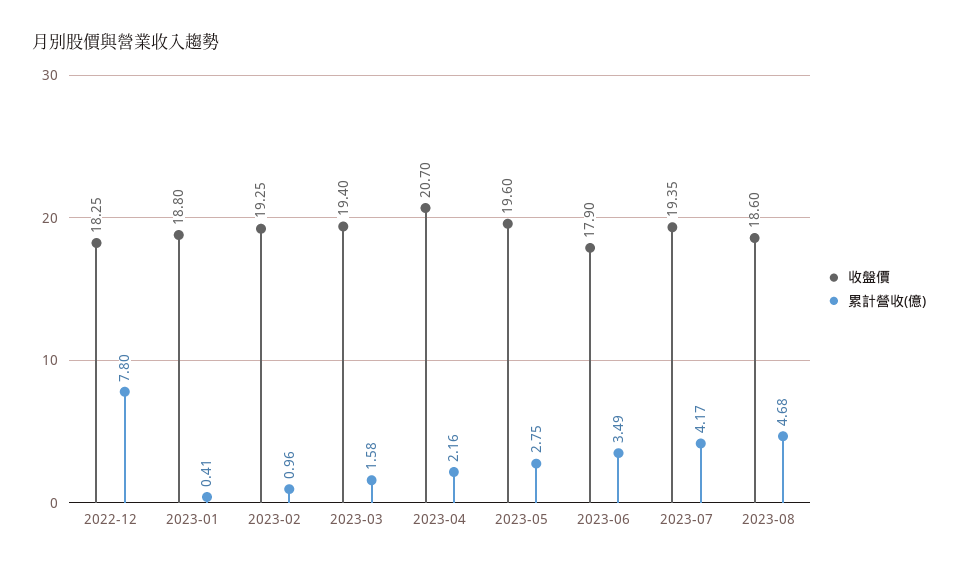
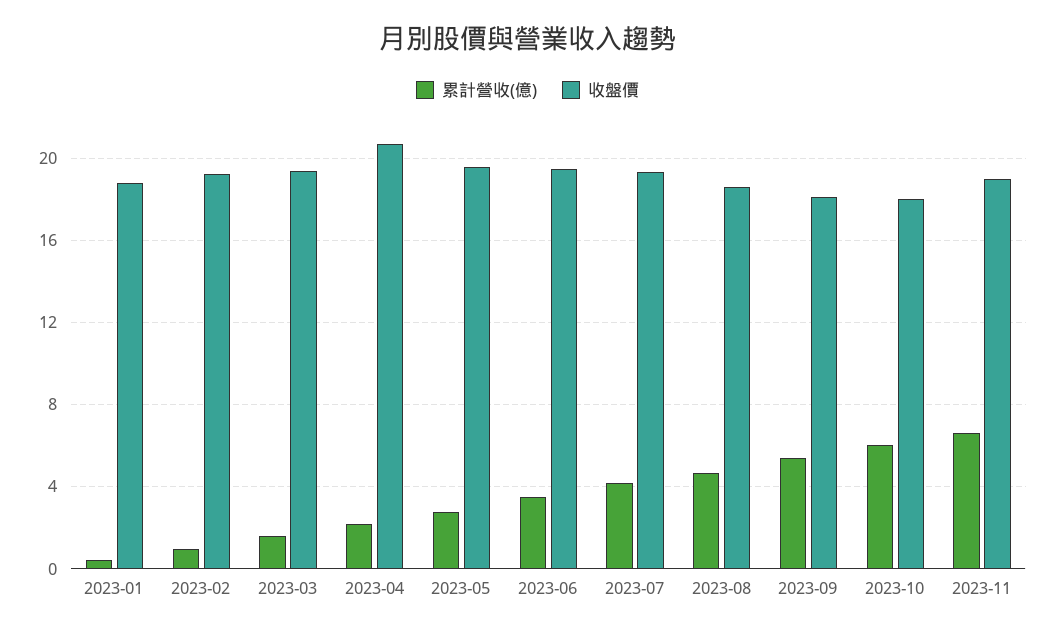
收盤價, 2022-12: 18.25 -> none
累計營收(億), 2022-12: 7.8 -> none
收盤價, 2023-06: 17.9 -> 19.5
累計營收(億), 2023-09: none -> 5.5
收盤價, 2023-09: none -> 18
累計營收(億), 2023-10: none -> 6
收盤價, 2023-10: none -> 18
累計營收(億), 2023-11: none -> 6.5
收盤價, 2023-11: none -> 19

